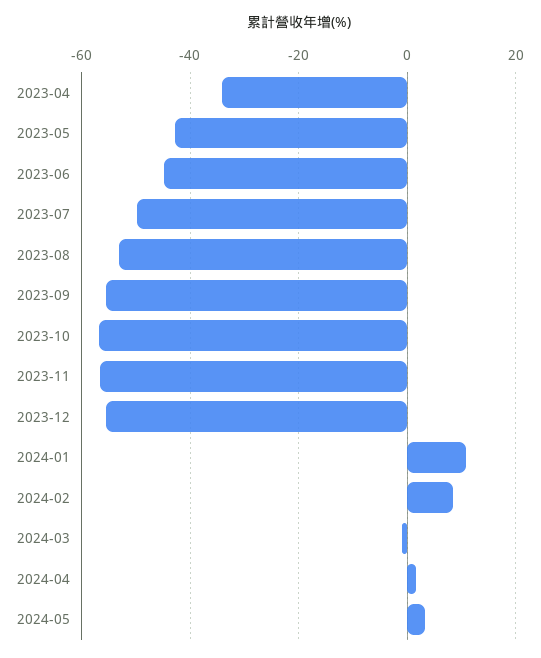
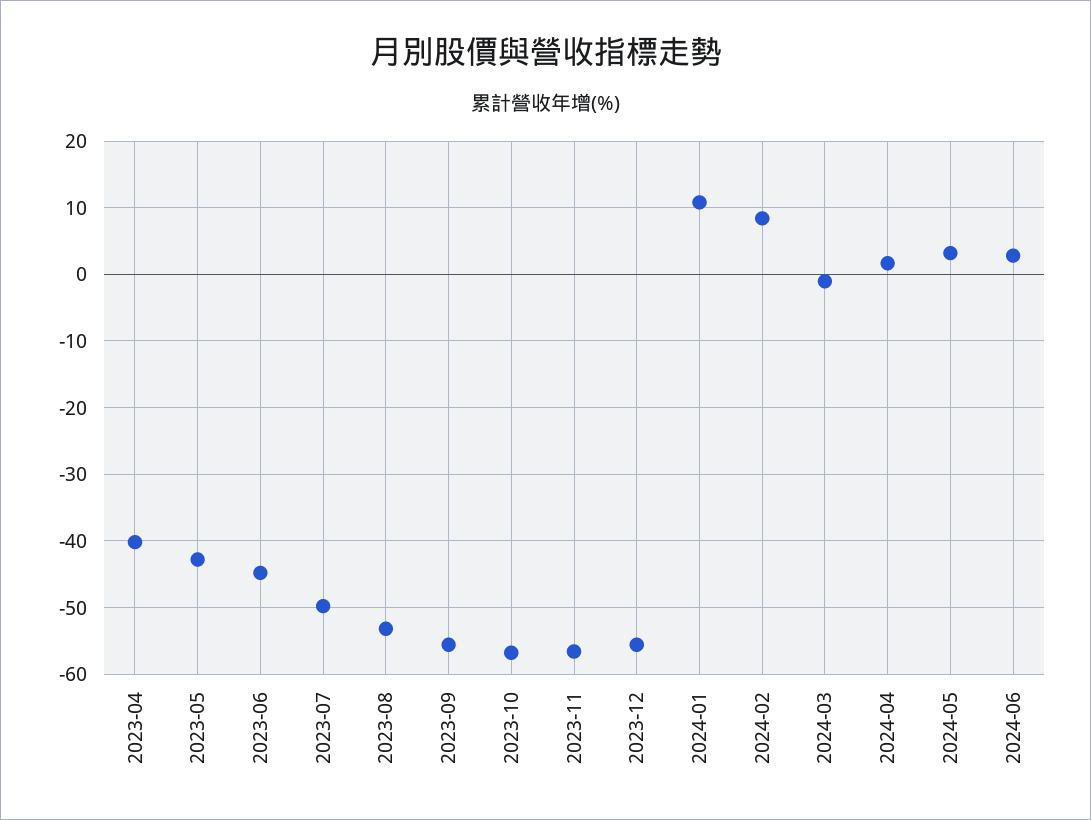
2023-04: -34 -> -40
2024-06: none -> 3

